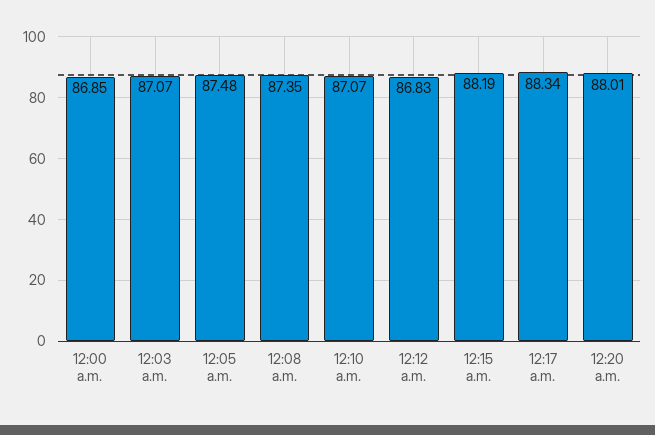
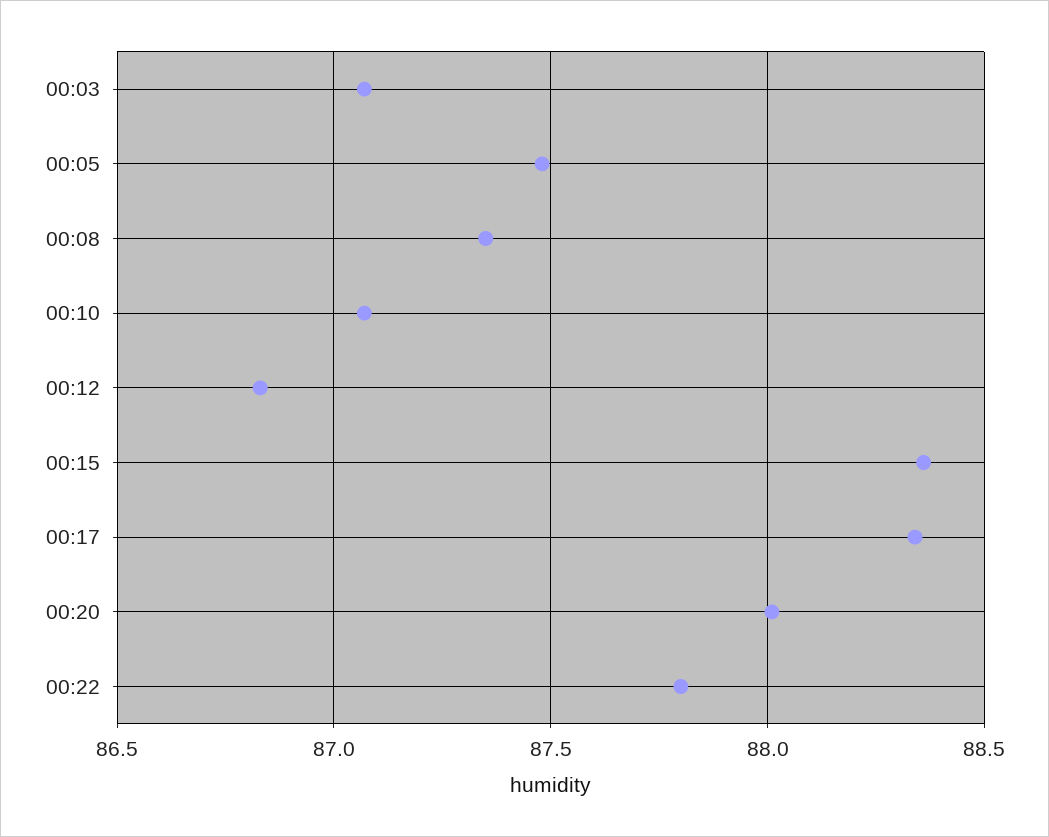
12:00 a.m.: 86.85 -> none
12:15 a.m.: 88.19 -> 88.35
00:22: none -> 87.8

